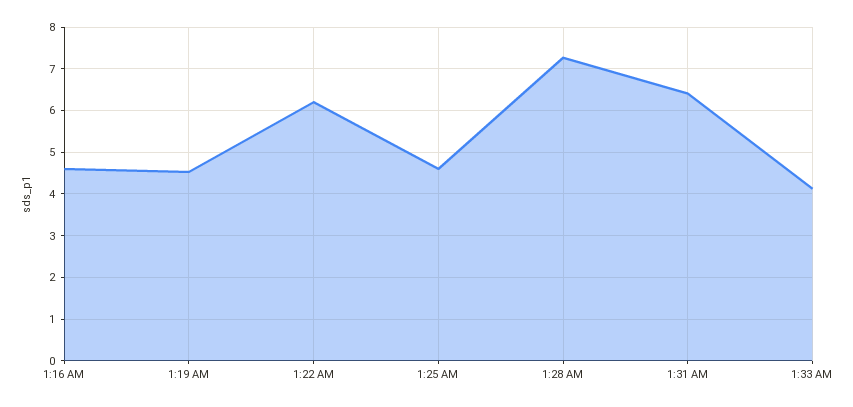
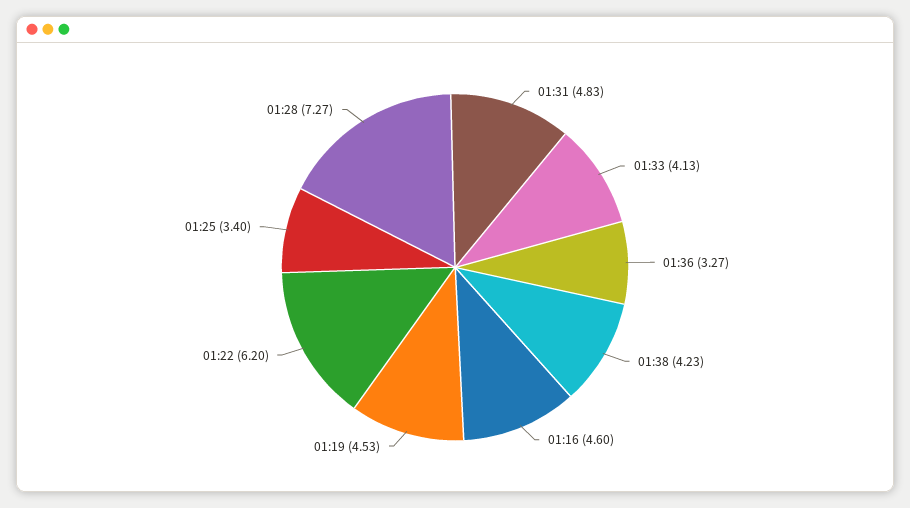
1:25 AM: 4.6 -> 3.4
1:31 AM: 6.4 -> 4.83
01:36: none -> 3.27
01:38: none -> 4.23

